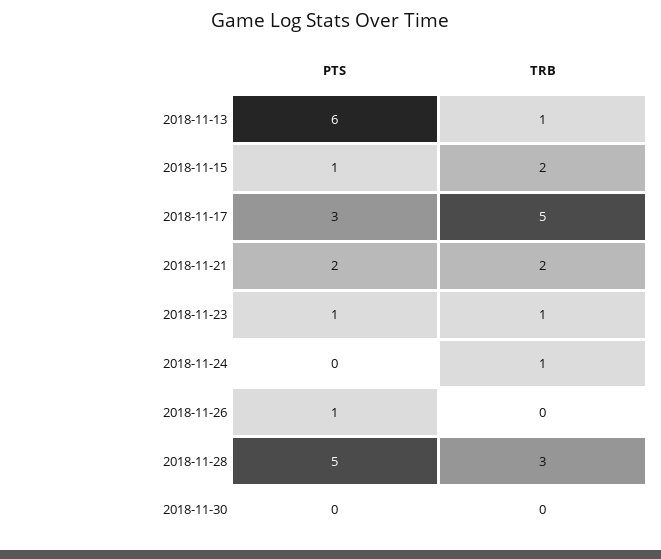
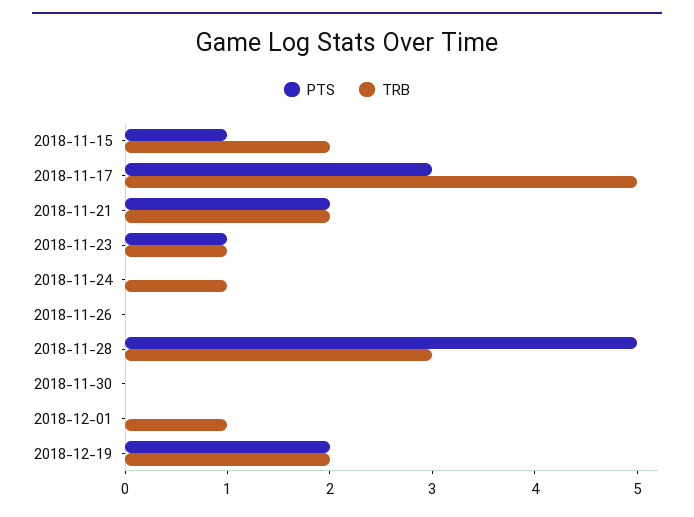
PTS, 2018-11-13: 6 -> none
TRB, 2018-11-13: 1 -> none
PTS, 2018-11-26: 1 -> 0
PTS, 2018-12-01: none -> 0
TRB, 2018-12-01: none -> 1
PTS, 2018-12-19: none -> 2
TRB, 2018-12-19: none -> 2

